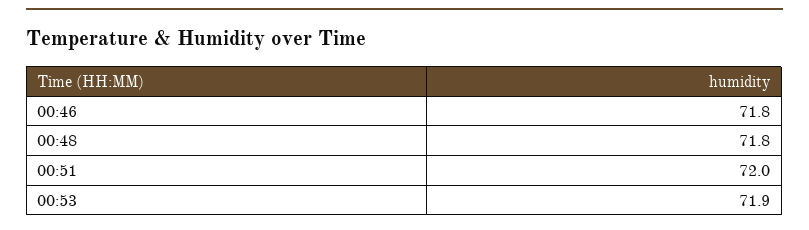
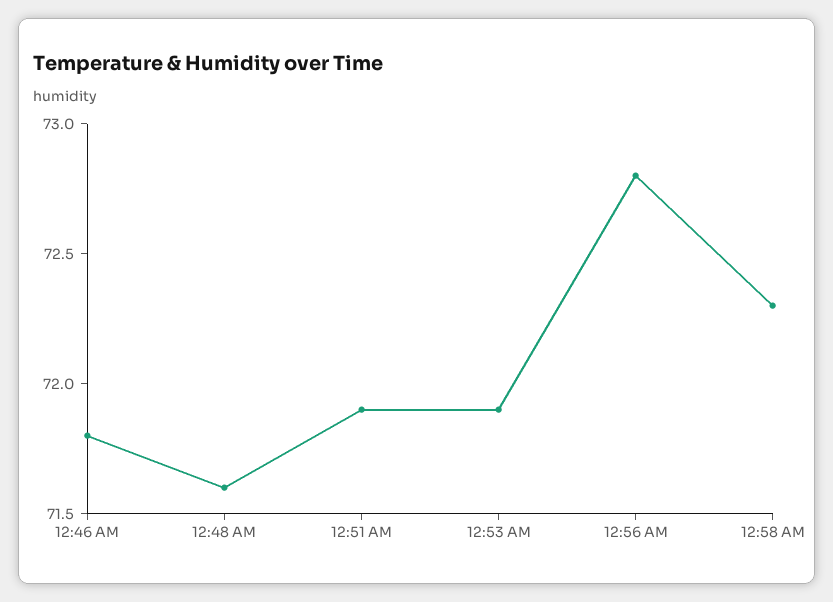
00:48: 71.8 -> 71.6
00:51: 72 -> 71.9
12:56 AM: none -> 72.8
12:58 AM: none -> 72.3

